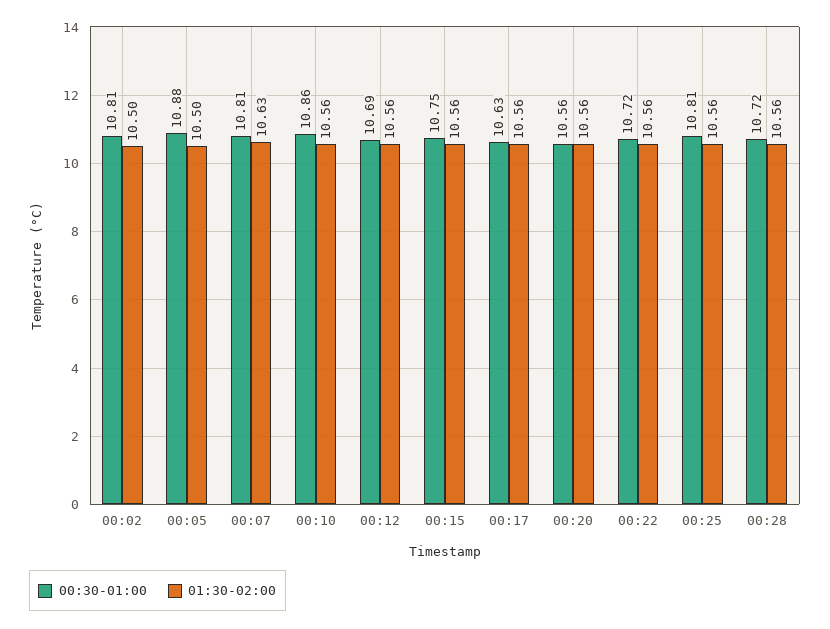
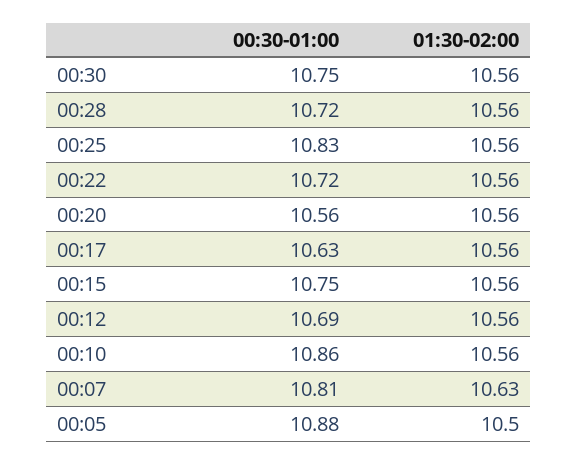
00:30-01:00, 00:02: 10.81 -> none
01:30-02:00, 00:02: 10.5 -> none
00:30-01:00, 00:25: 10.81 -> 10.83
00:30-01:00, 00:30: none -> 10.75
01:30-02:00, 00:30: none -> 10.56

